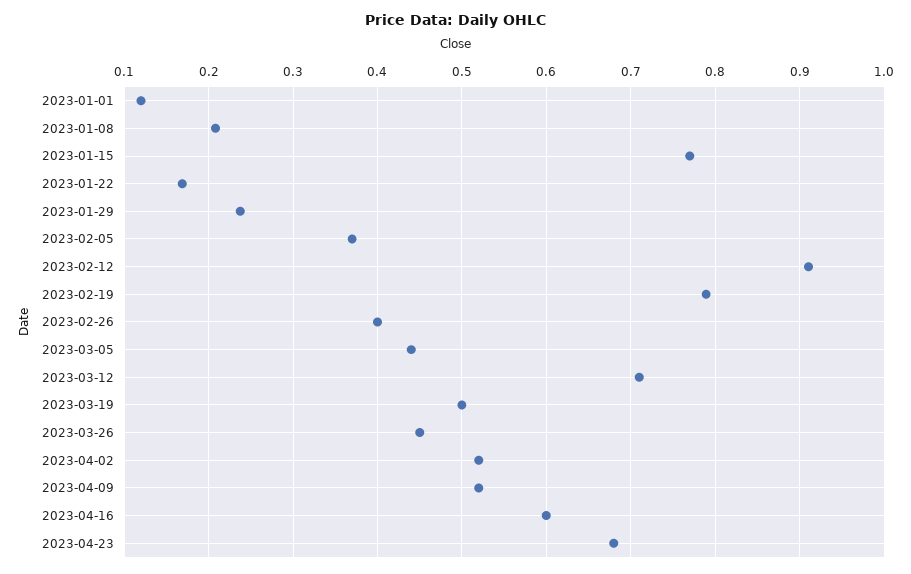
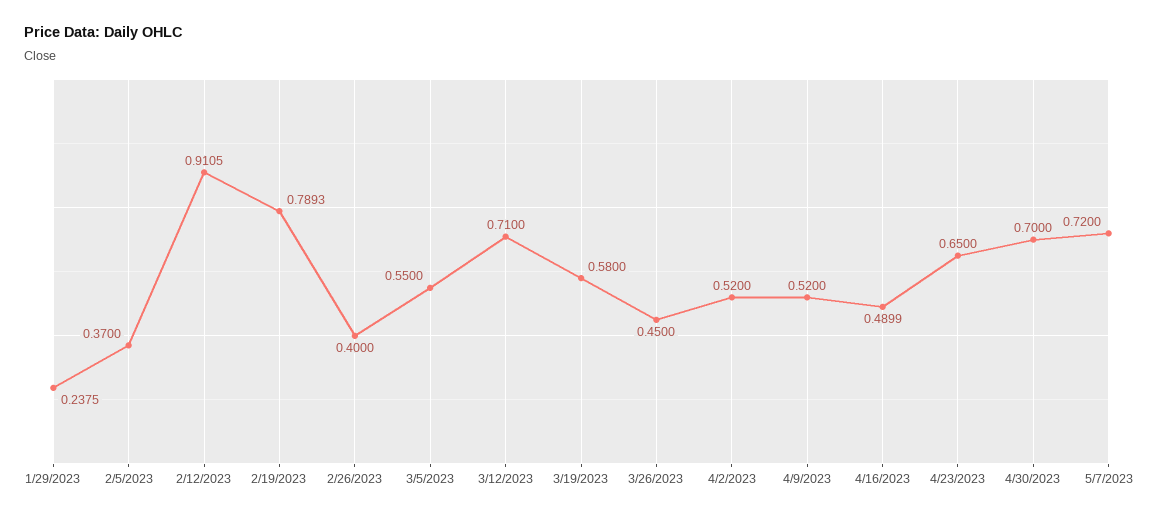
2023-01-01: 0.12 -> none
2023-01-08: 0.21 -> none
2023-01-15: 0.77 -> none
2023-01-22: 0.17 -> none
2023-03-05: 0.44 -> 0.55
2023-03-19: 0.5 -> 0.58
2023-04-16: 0.6 -> 0.4899
2023-04-23: 0.68 -> 0.65
4/30/2023: none -> 0.7
5/7/2023: none -> 0.72

